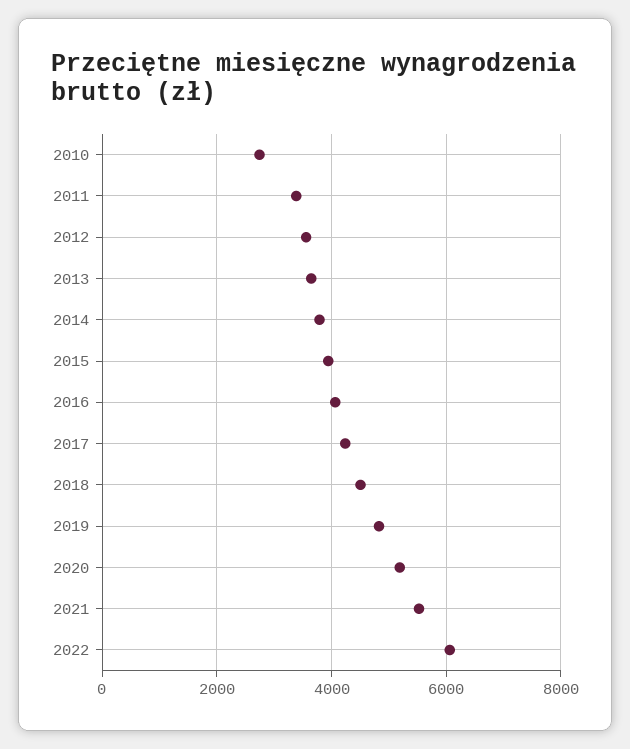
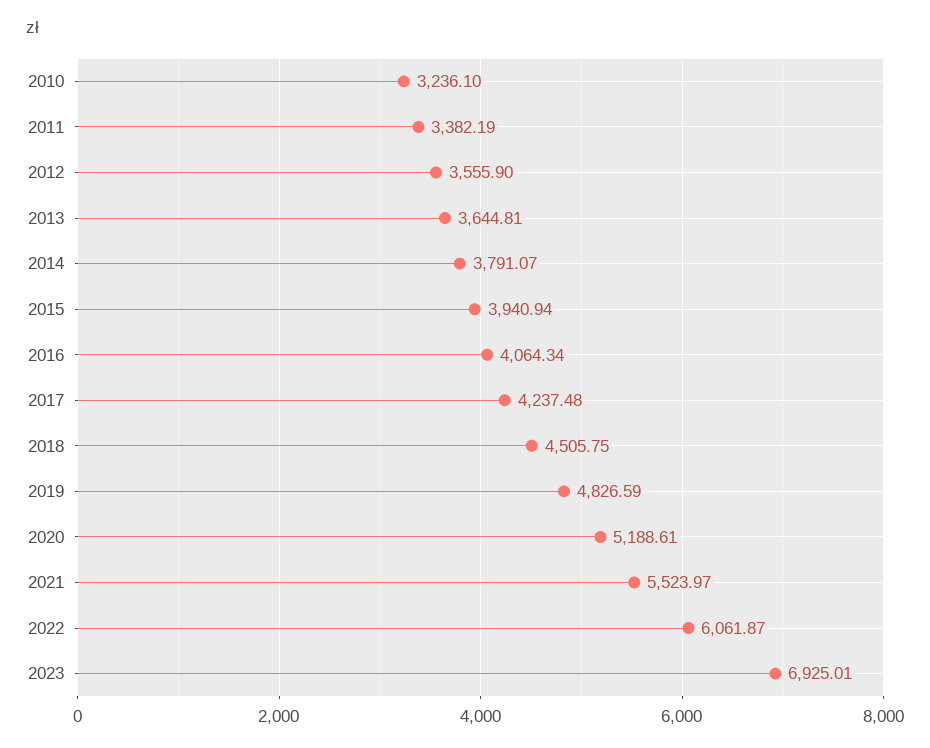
2010: 2800 -> 3236.1
2023: none -> 6925.01

